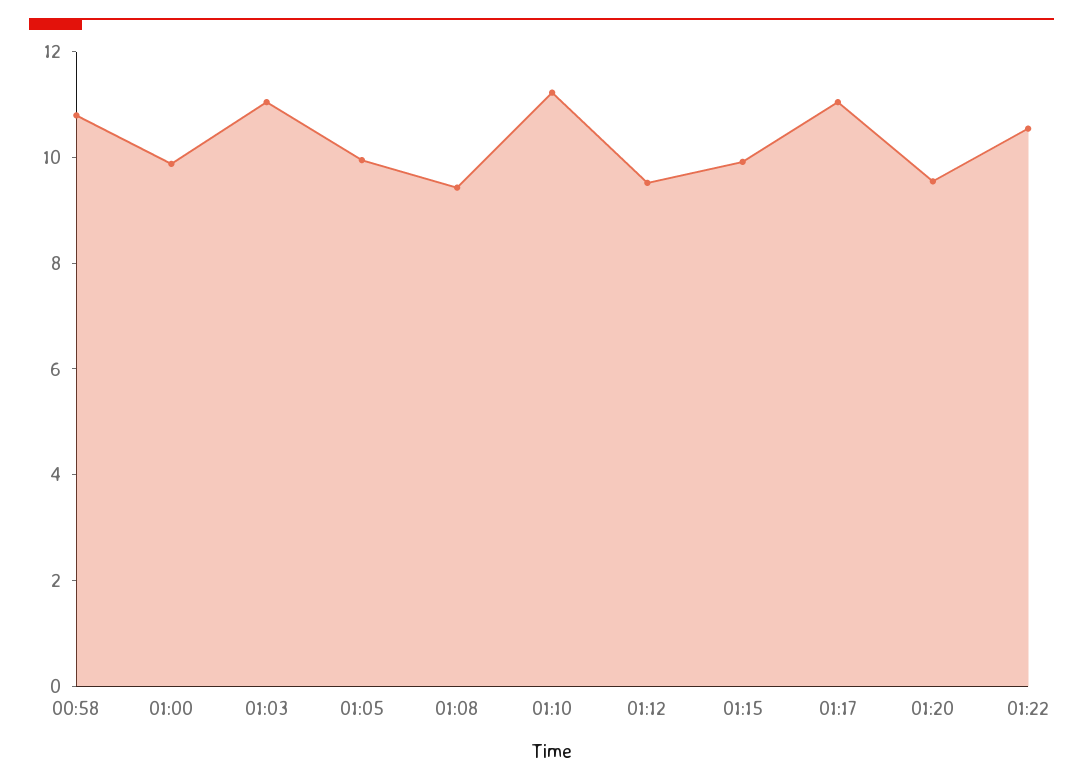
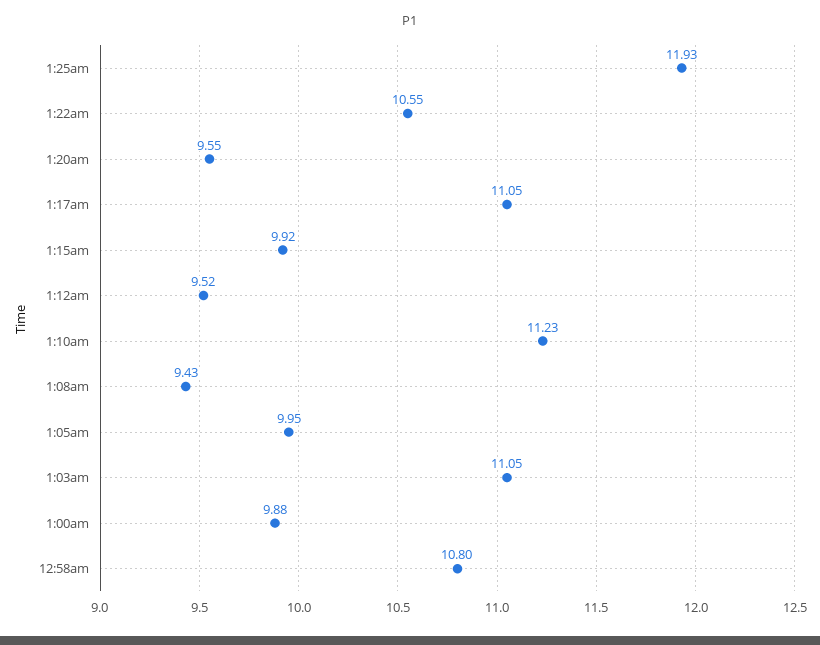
1:25am: none -> 11.93

